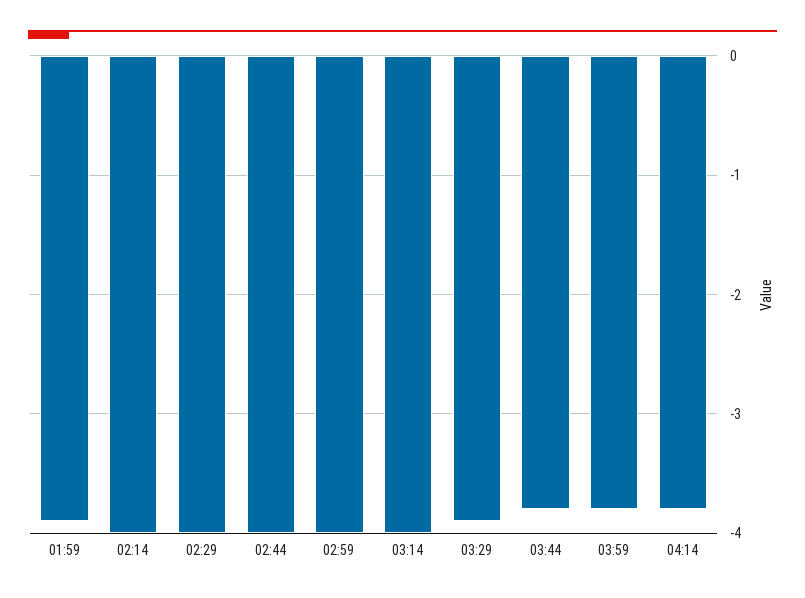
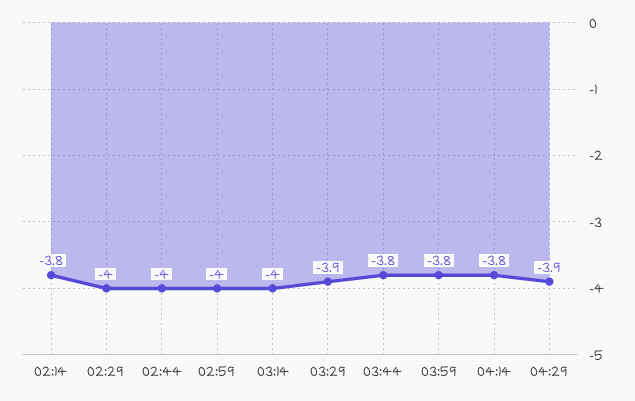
01:59: -3.9 -> none
02:14: -4 -> -3.8
04:29: none -> -3.9

